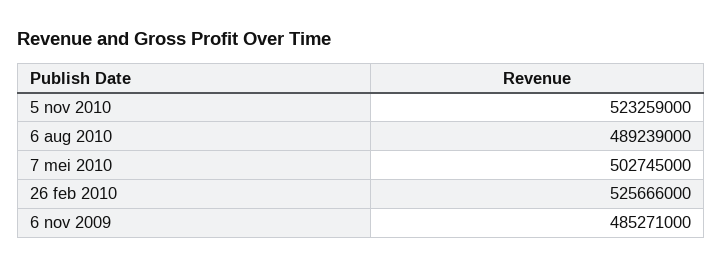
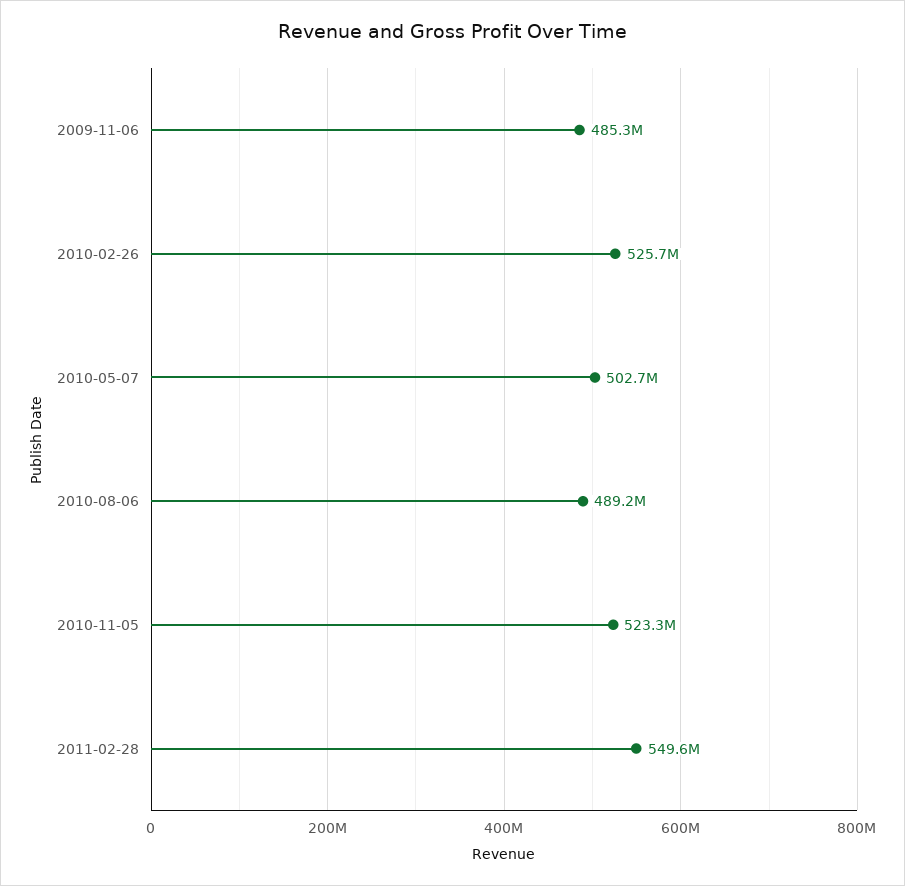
2011-02-28: none -> 549600000

